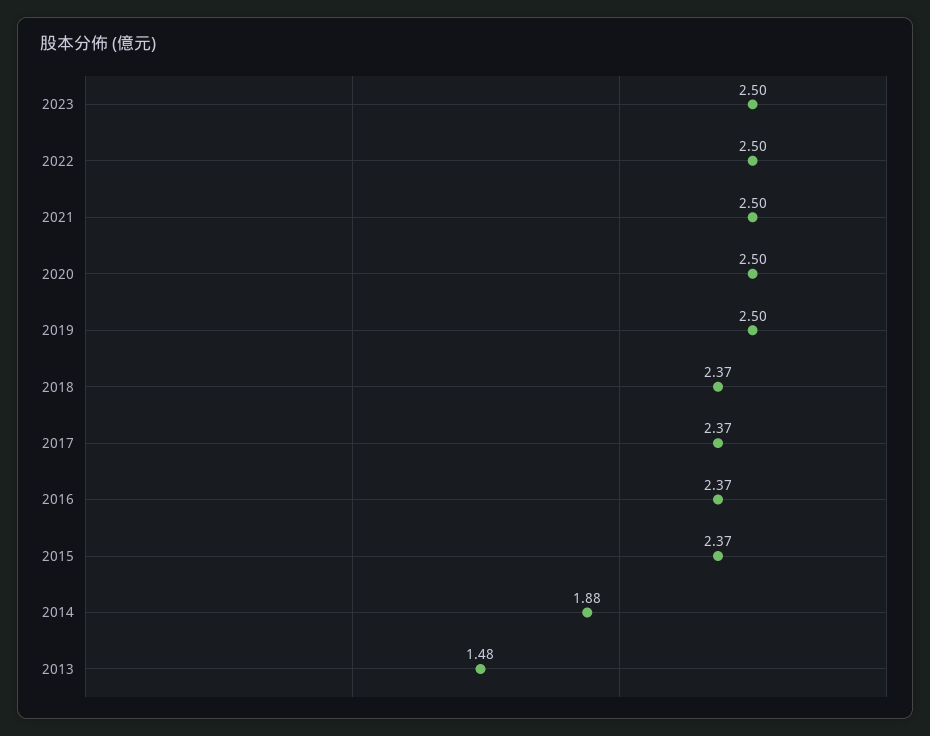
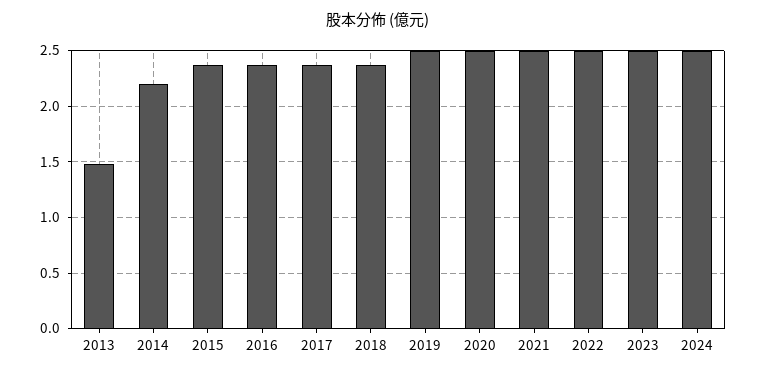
2014: 1.88 -> 2.2
2024: none -> 2.5

